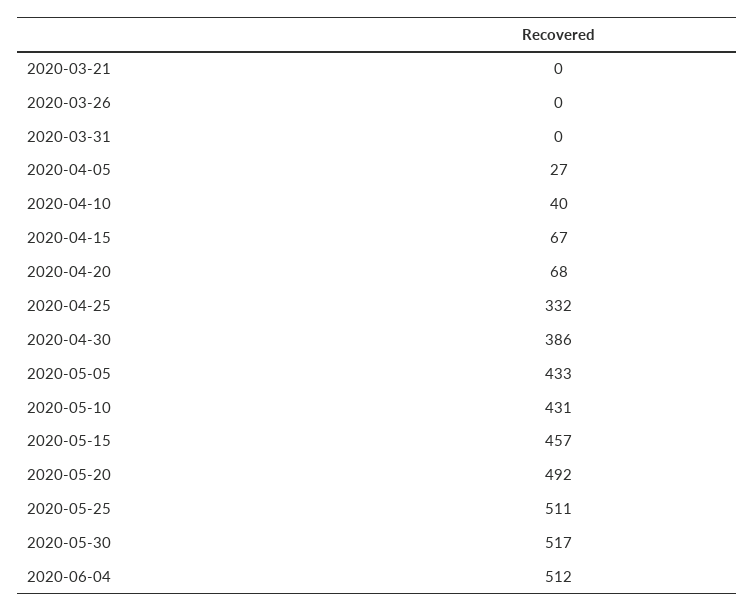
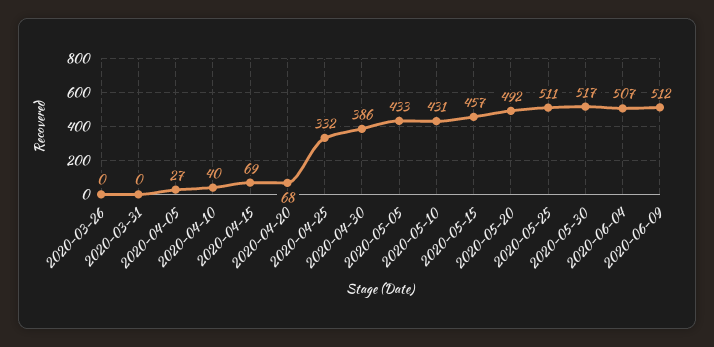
2020-03-21: 0 -> none
2020-04-15: 67 -> 69
2020-06-04: 512 -> 507
2020-06-09: none -> 512

